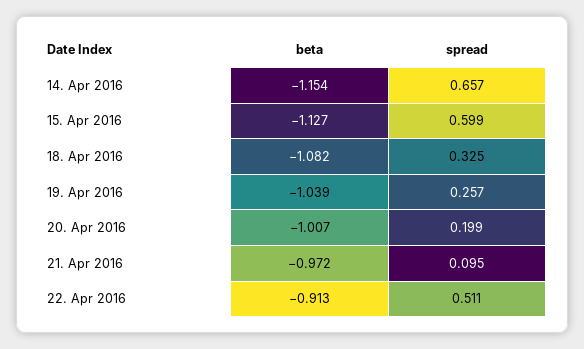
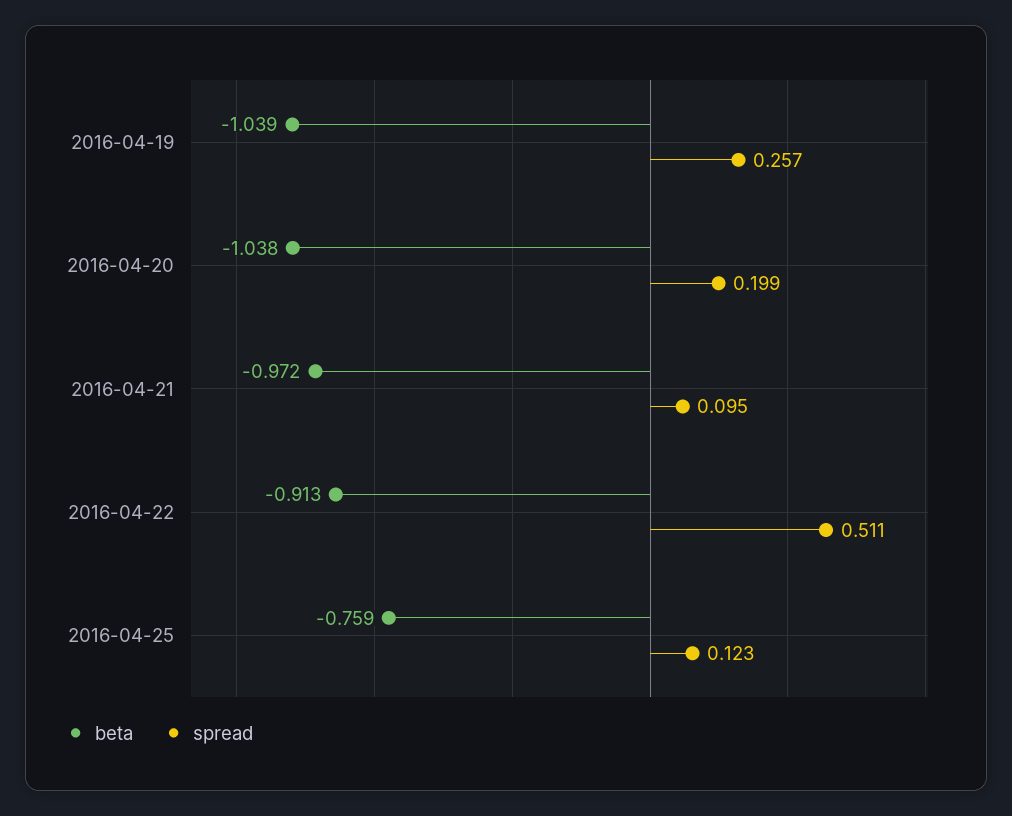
beta, 14. Apr 2016: -1.154 -> none
spread, 14. Apr 2016: 0.657 -> none
beta, 15. Apr 2016: -1.127 -> none
spread, 15. Apr 2016: 0.599 -> none
beta, 18. Apr 2016: -1.082 -> none
spread, 18. Apr 2016: 0.325 -> none
beta, 20. Apr 2016: -1.007 -> -1.038
beta, 2016-04-25: none -> -0.759
spread, 2016-04-25: none -> 0.123

